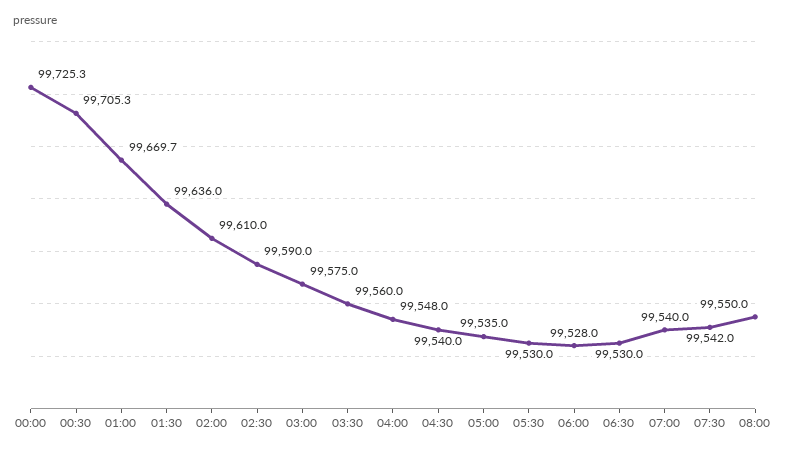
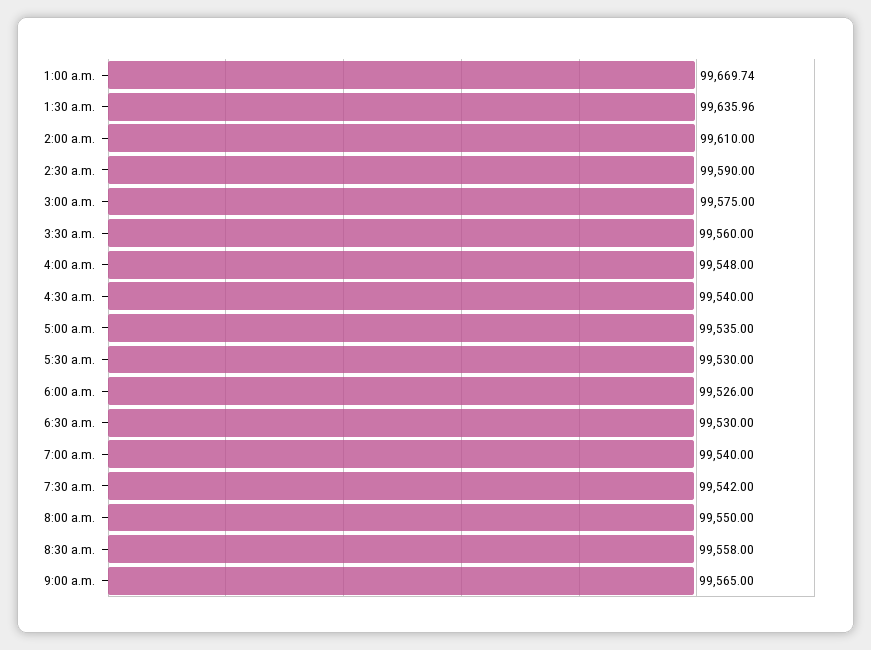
00:00: 99725.3 -> none
00:30: 99705.3 -> none
06:00: 99528 -> 99526
8:30 a.m.: none -> 99558
9:00 a.m.: none -> 99565

